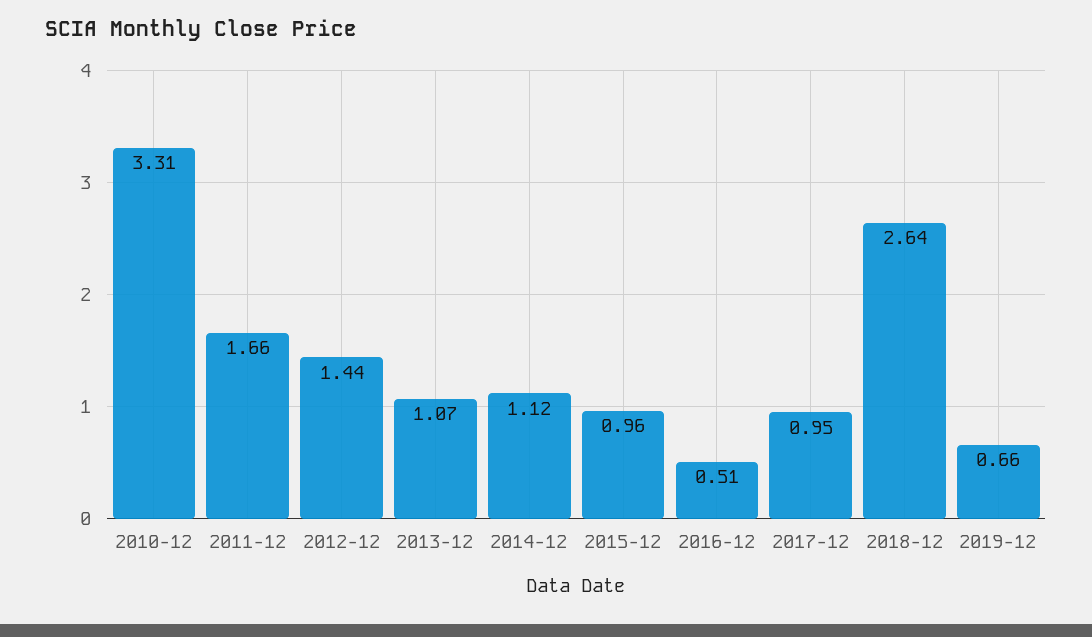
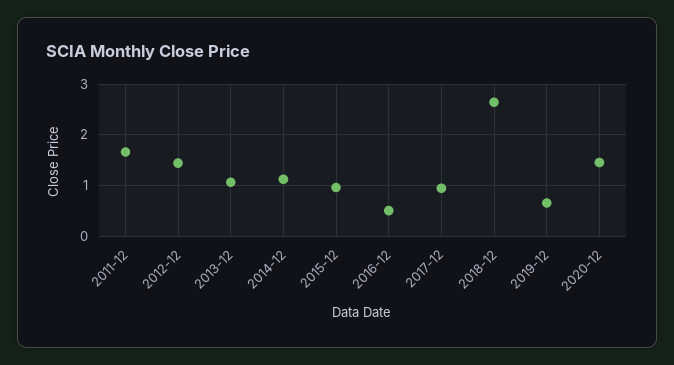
2010-12: 3.31 -> none
2020-12: none -> 1.4

